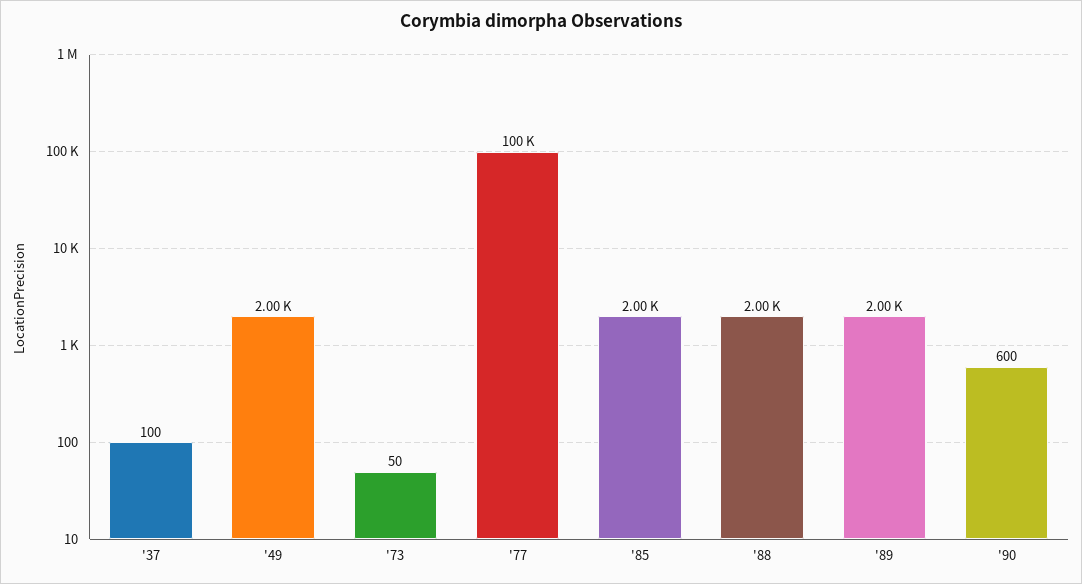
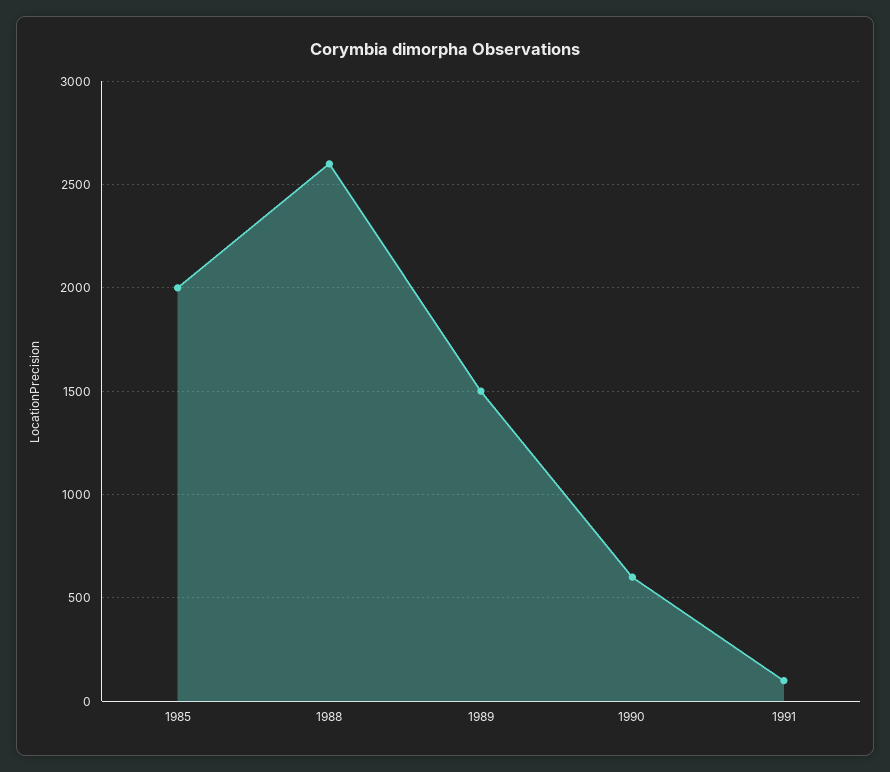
'37: 100 -> none
'49: 2000 -> none
'73: 50 -> none
'77: 100000 -> none
'88: 2000 -> 2600
'89: 2000 -> 1500
1991: none -> 100

